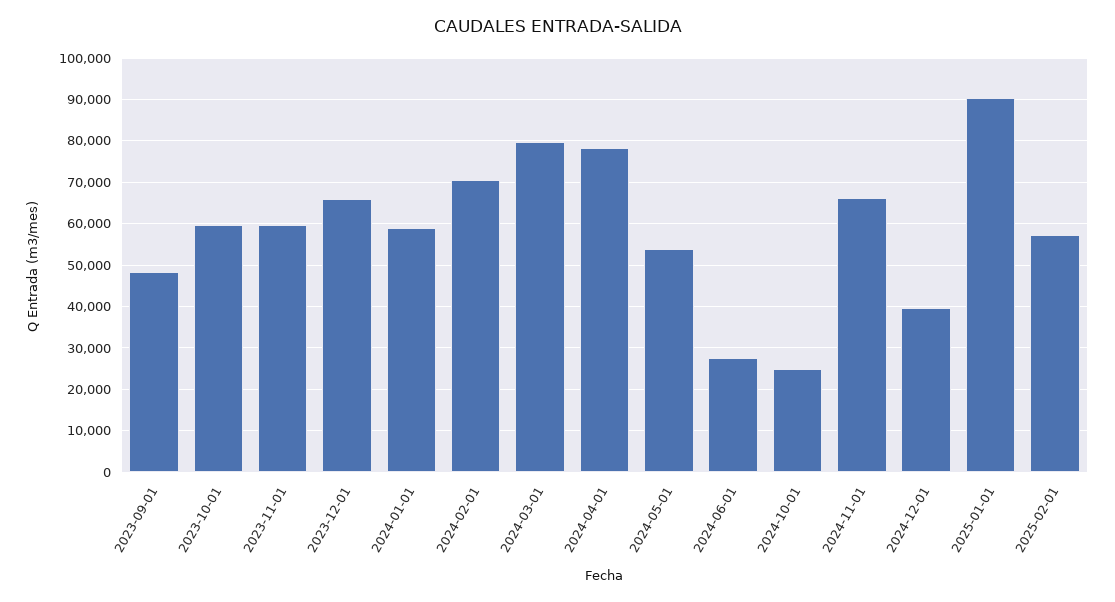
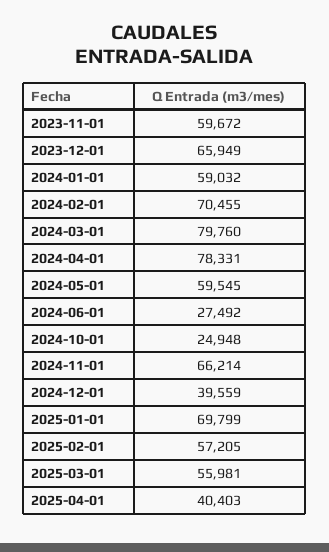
2023-09-01: 48000 -> none
2023-10-01: 60000 -> none
2024-05-01: 54000 -> 59545
2025-01-01: 90000 -> 69799
2025-03-01: none -> 55981
2025-04-01: none -> 40403

